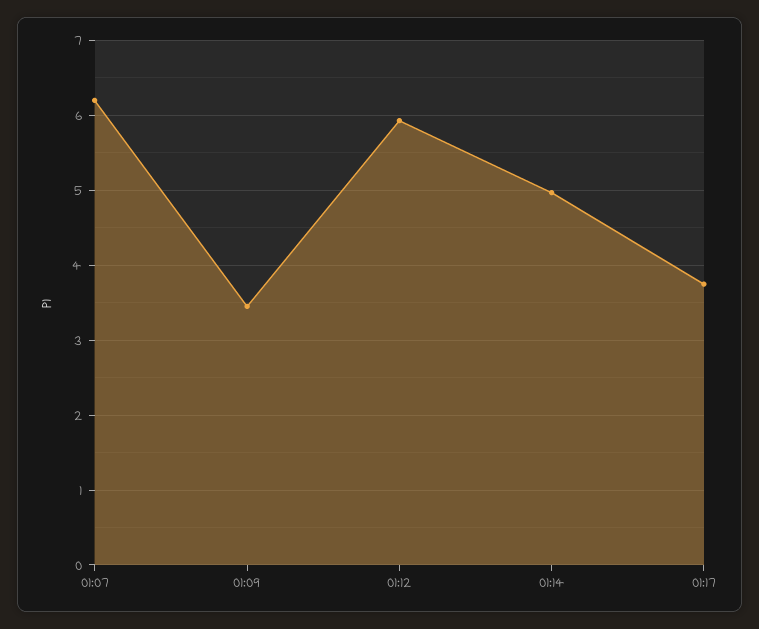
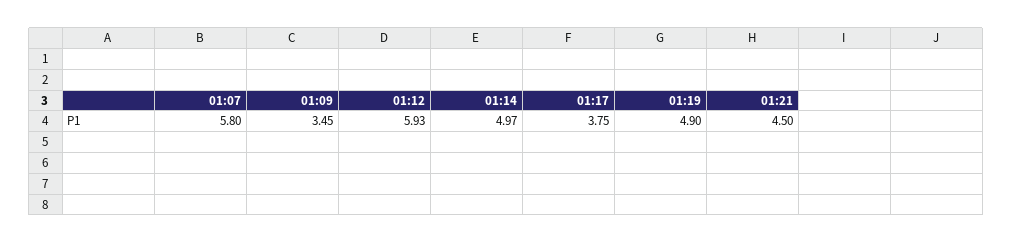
01:07: 6.2 -> 5.8
01:19: none -> 4.9
01:21: none -> 4.5

